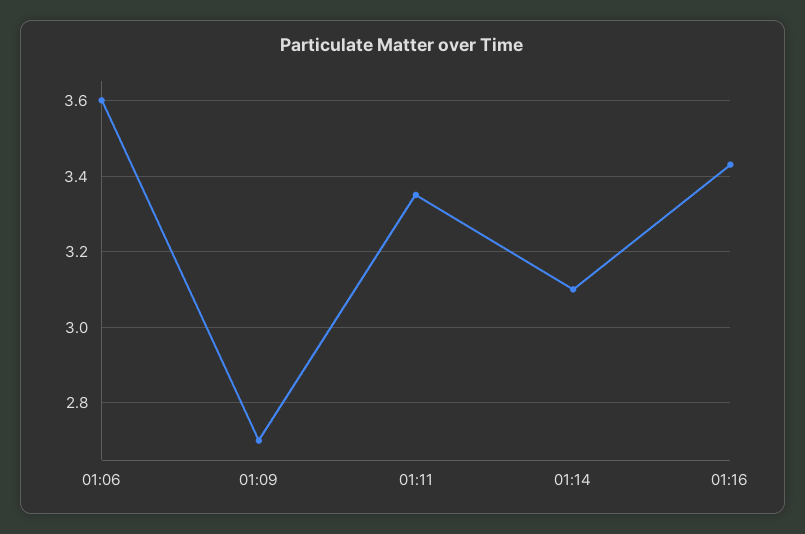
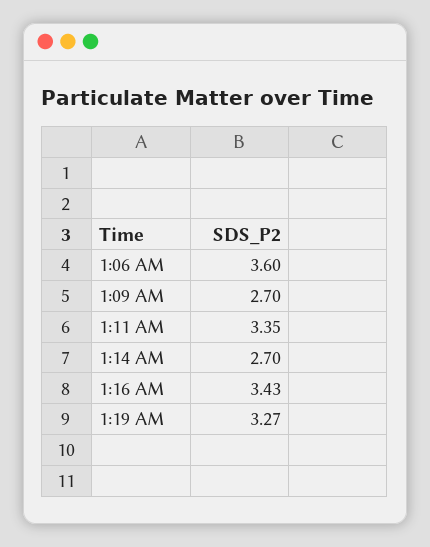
01:14: 3.1 -> 2.7
1:19 AM: none -> 3.27

